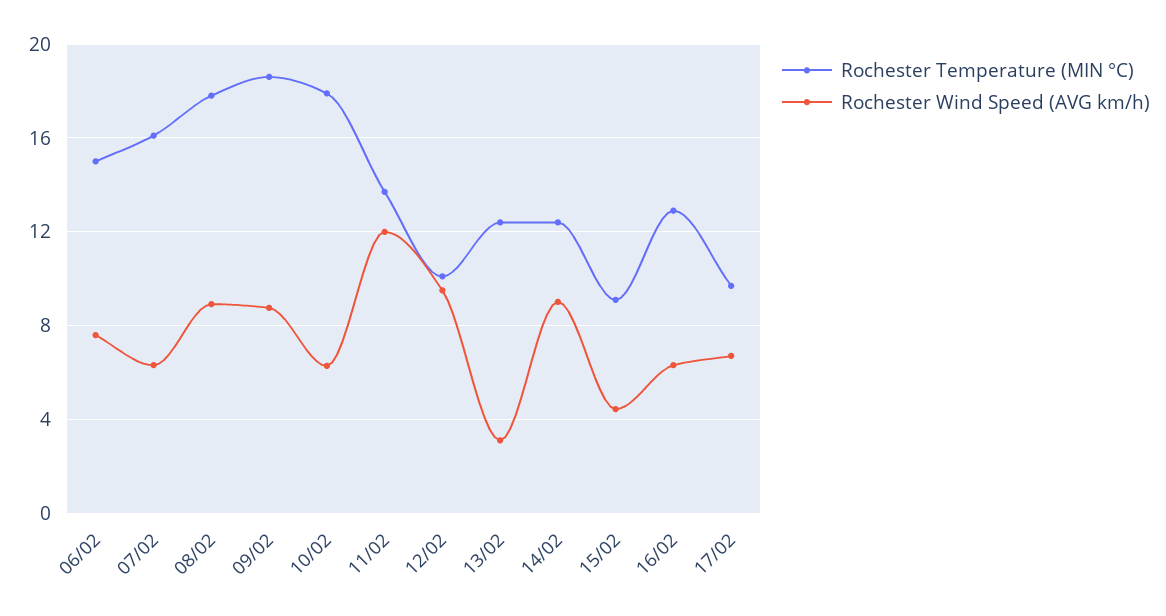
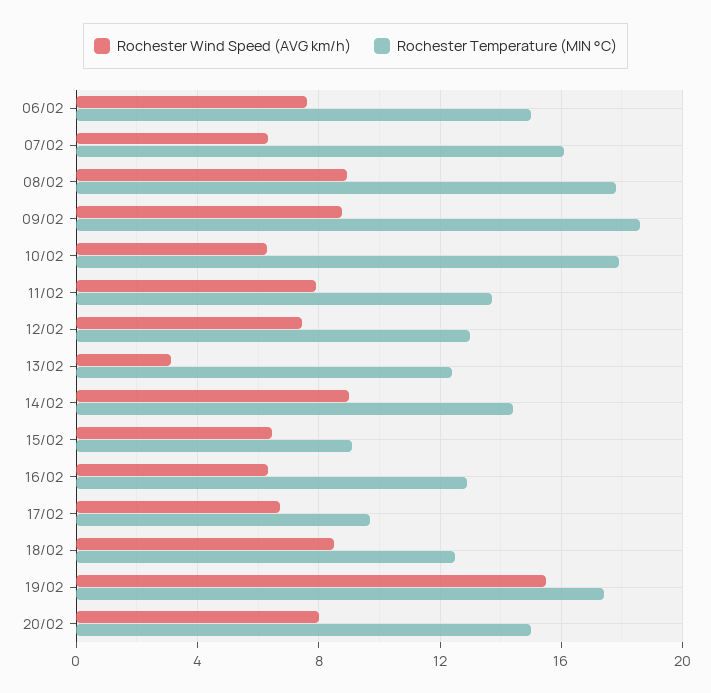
Rochester Wind Speed (AVG km/h), 11/02: 12 -> 8
Rochester Temperature (MIN °C), 12/02: 10 -> 13
Rochester Wind Speed (AVG km/h), 12/02: 9.5 -> 7.5
Rochester Temperature (MIN °C), 14/02: 12.5 -> 14.5
Rochester Wind Speed (AVG km/h), 15/02: 4.5 -> 6.5
Rochester Wind Speed (AVG km/h), 18/02: none -> 8.5
Rochester Temperature (MIN °C), 18/02: none -> 12.5
Rochester Wind Speed (AVG km/h), 19/02: none -> 15.5
Rochester Temperature (MIN °C), 19/02: none -> 17.5
Rochester Wind Speed (AVG km/h), 20/02: none -> 8
Rochester Temperature (MIN °C), 20/02: none -> 15

